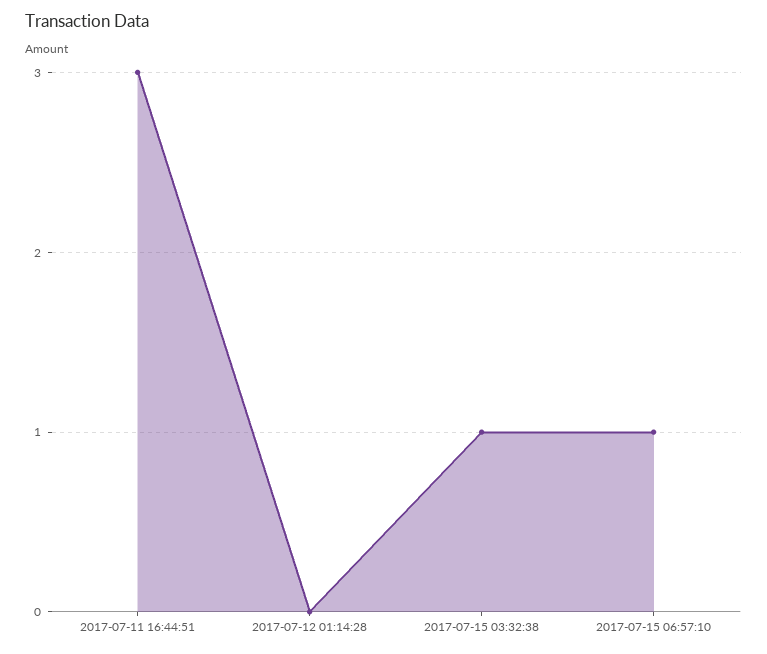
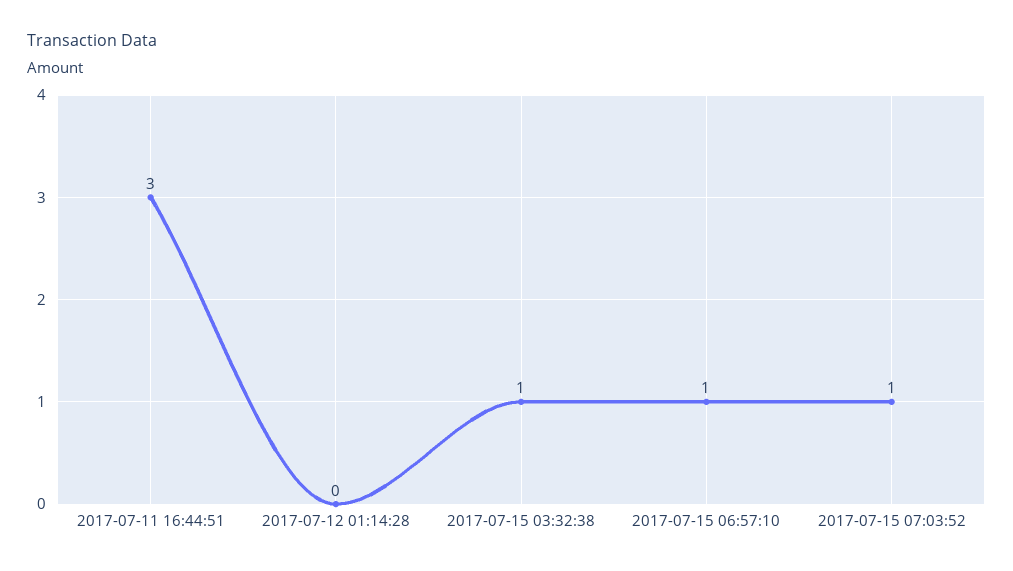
2017-07-15 07:03:52: none -> 1

